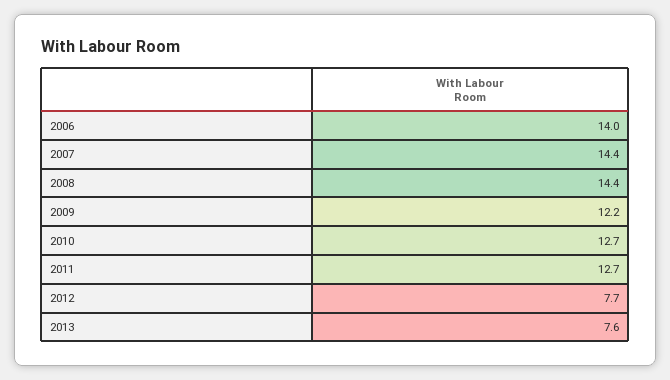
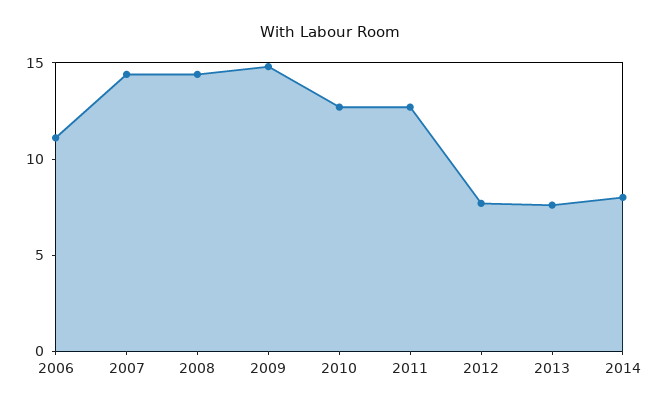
2006: 14 -> 11
2009: 12.2 -> 15
2014: none -> 8

